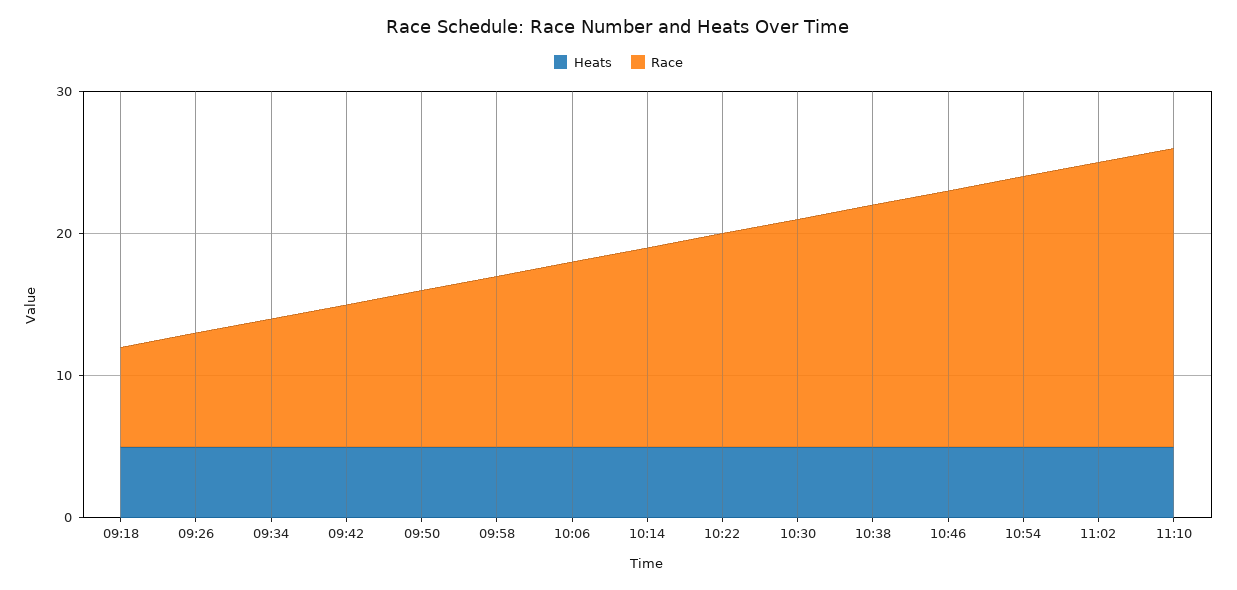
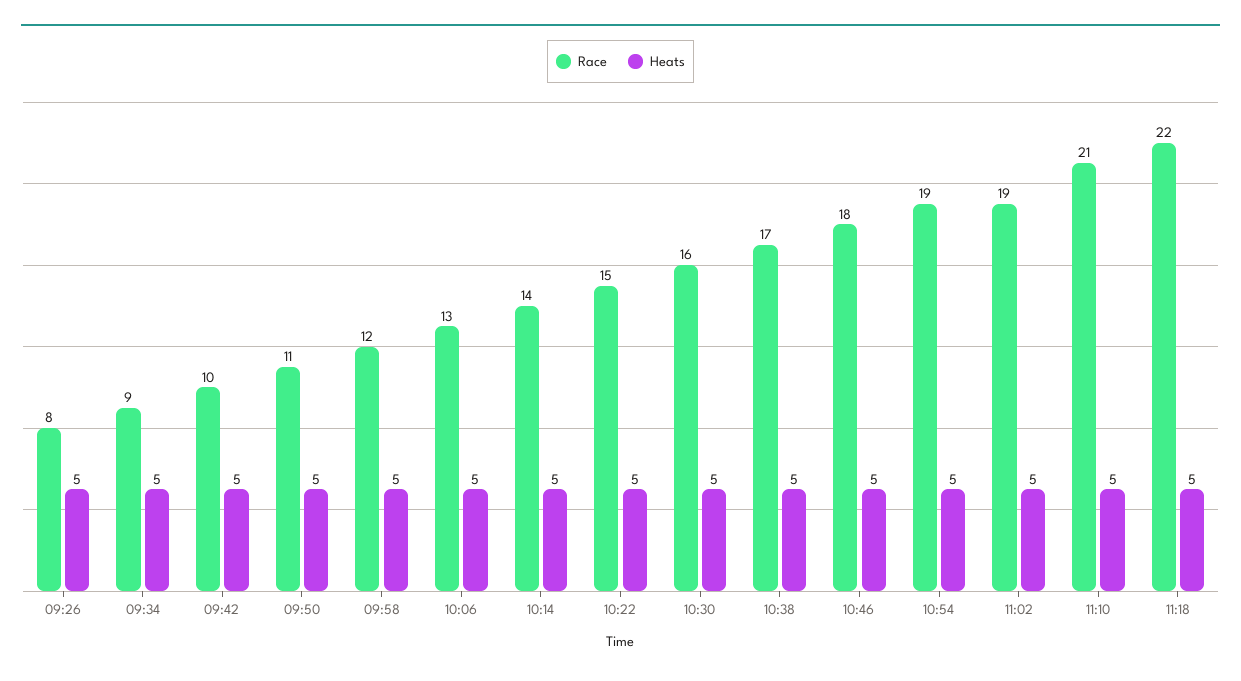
Heats, 09:18: 5 -> none
Race, 09:18: 7 -> none
Race, 11:02: 20 -> 19
Race, 11:18: none -> 22
Heats, 11:18: none -> 5

